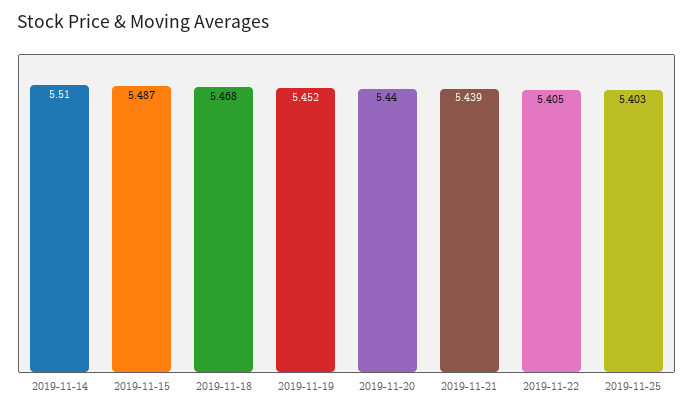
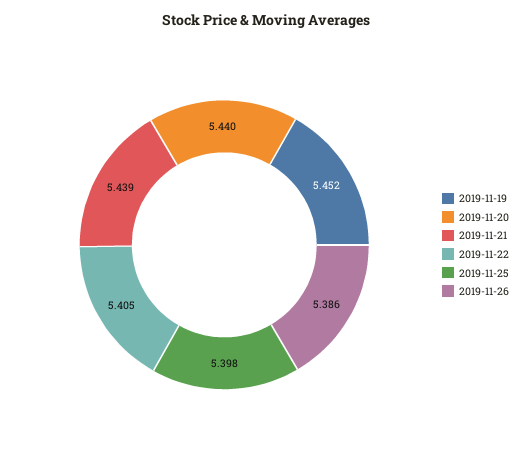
2019-11-14: 5.51 -> none
2019-11-15: 5.487 -> none
2019-11-18: 5.468 -> none
2019-11-25: 5.403 -> 5.398
2019-11-26: none -> 5.386

